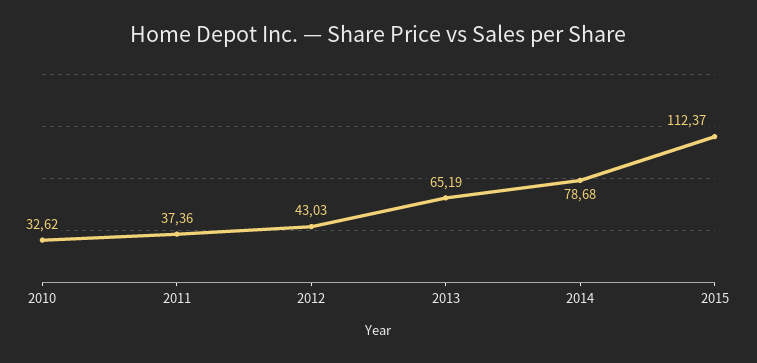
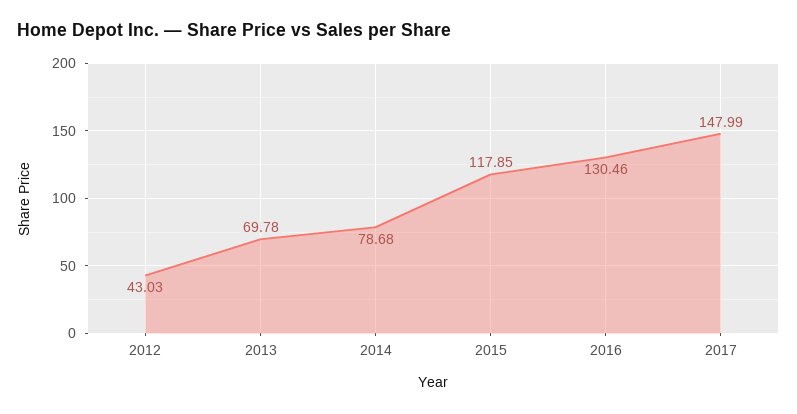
2010: 32.62 -> none
2011: 37.36 -> none
2013: 65.19 -> 69.78
2015: 112.37 -> 117.85
2016: none -> 130.46
2017: none -> 147.99

